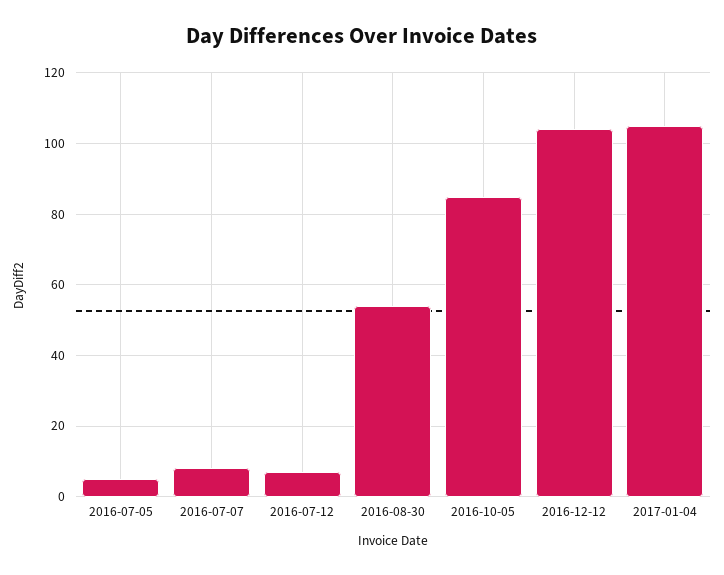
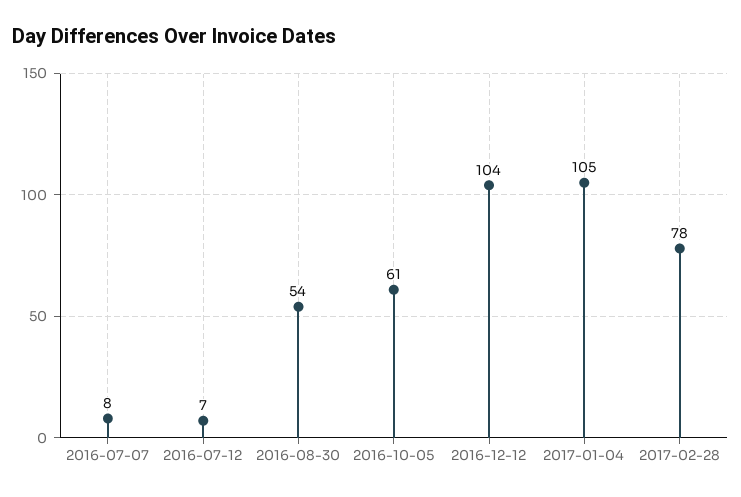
2016-07-05: 5 -> none
2016-10-05: 85 -> 61
2017-02-28: none -> 78

